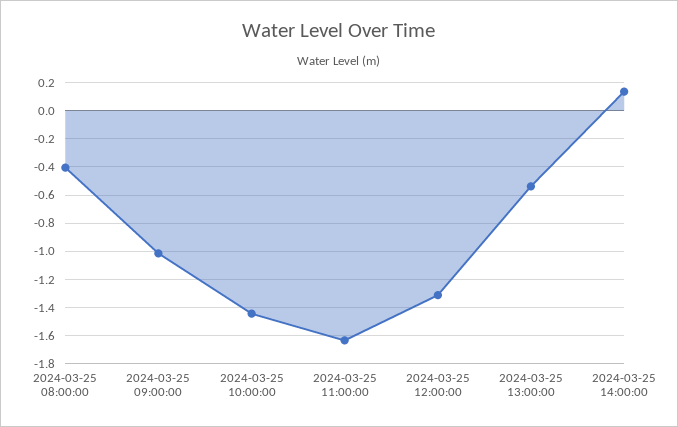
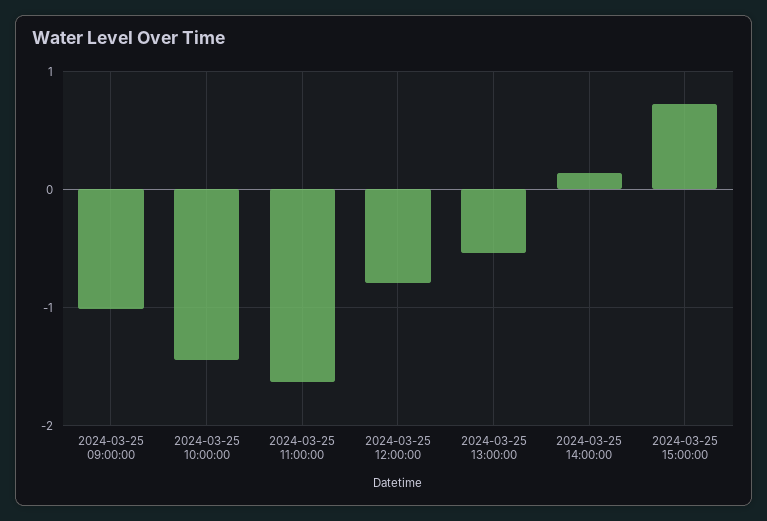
2024-03-25 08:00:00: -0.4 -> none
2024-03-25 12:00:00: -1.3 -> -0.8
2024-03-25 15:00:00: none -> 0.7

